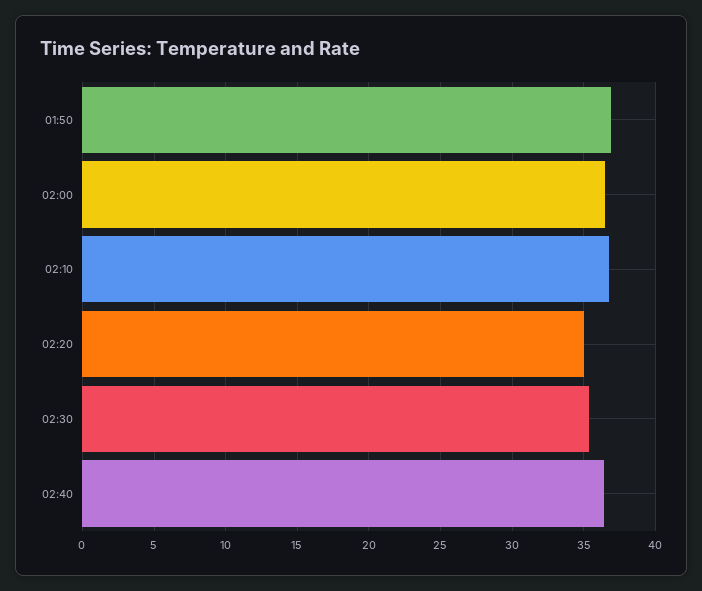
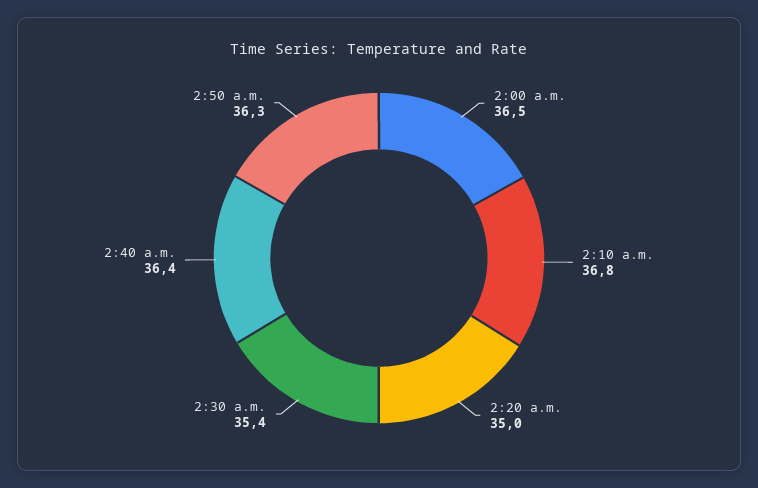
01:50: 37 -> none
2:50 a.m.: none -> 36.3

